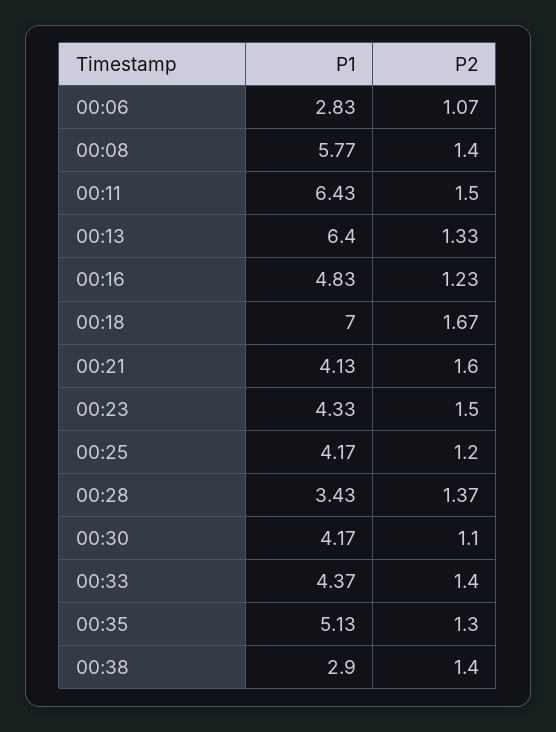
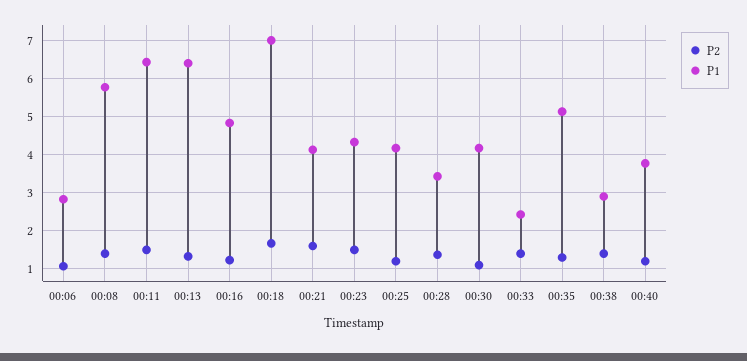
P1, 00:33: 4.37 -> 2.4
P2, 00:40: none -> 1.2
P1, 00:40: none -> 3.8

